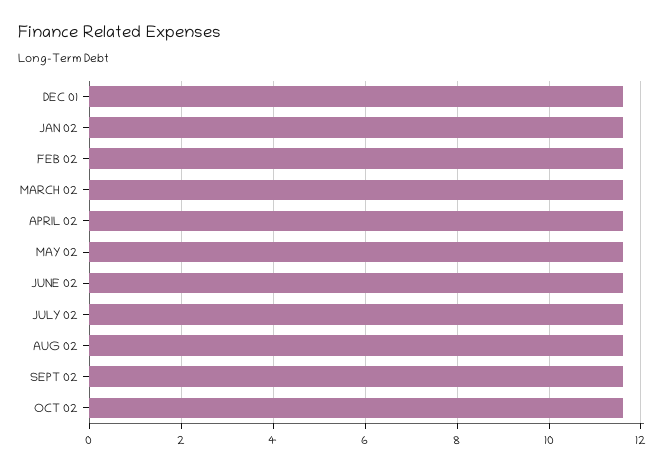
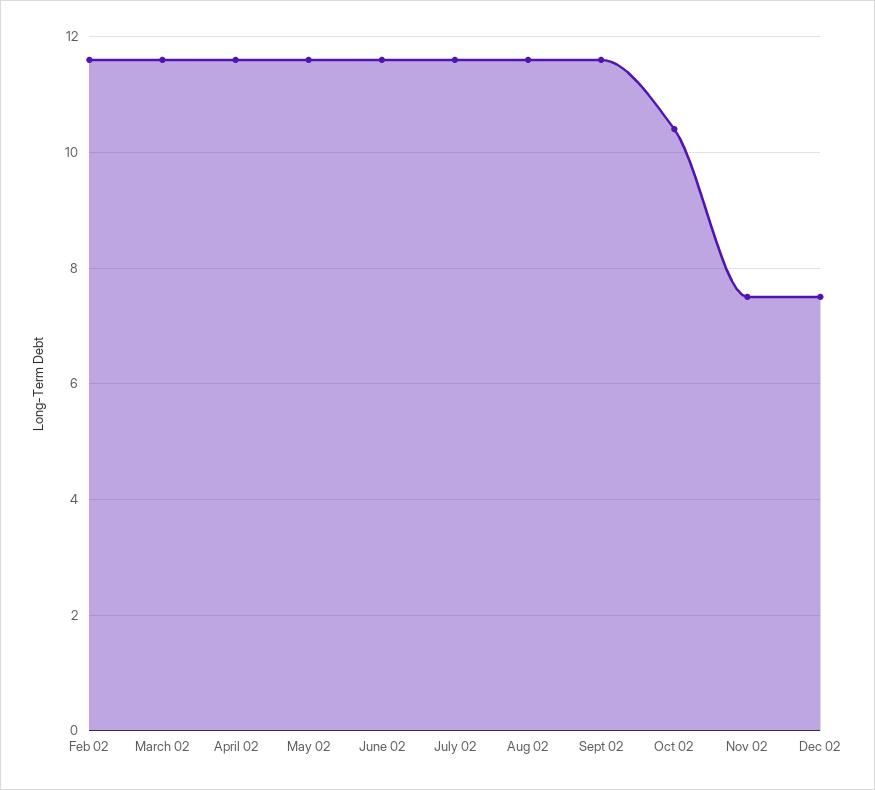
DEC 01: 11.5 -> none
JAN 02: 11.5 -> none
OCT 02: 11.5 -> 10.5
Nov 02: none -> 7.5
Dec 02: none -> 7.5

